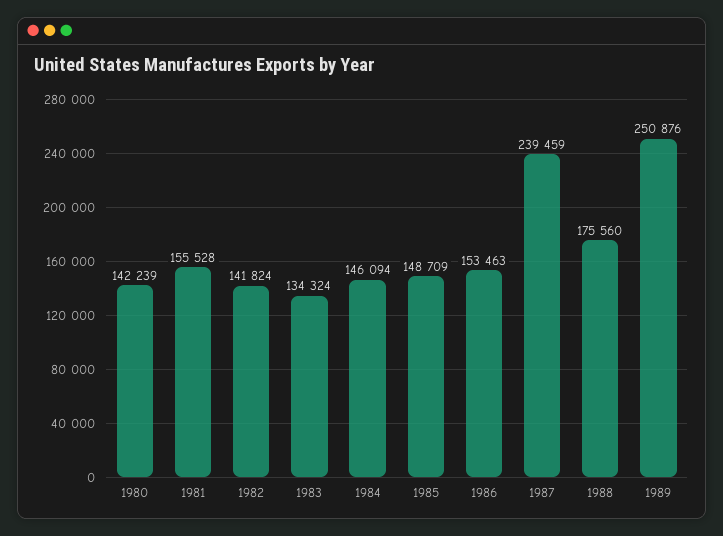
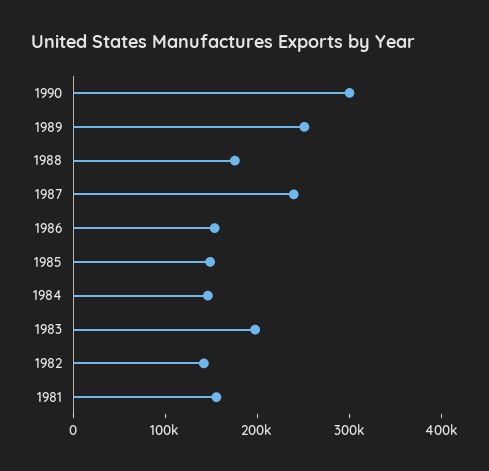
1980: 142239 -> none
1983: 134324 -> 200000
1990: none -> 300000

